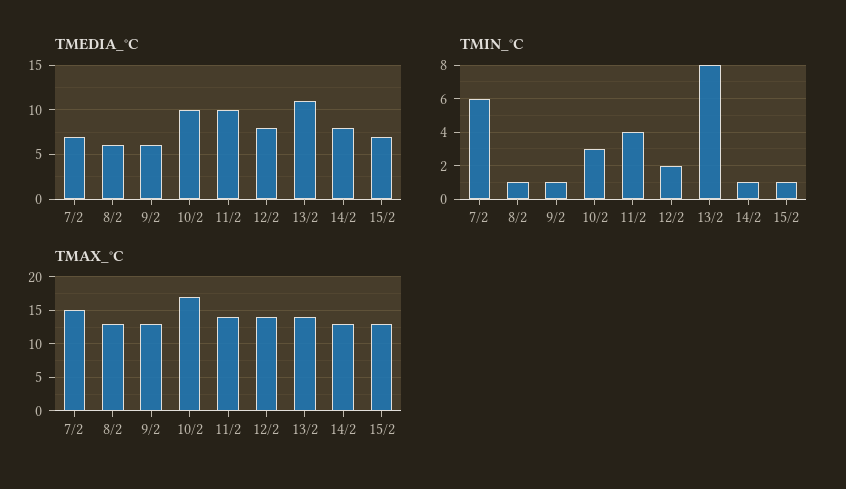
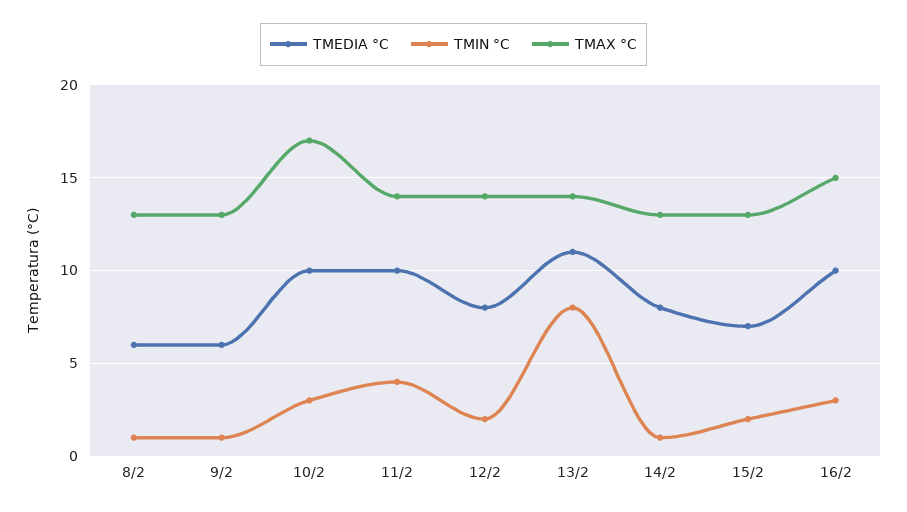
TMEDIA_°C, 7/2: 7 -> none
TMIN_°C, 7/2: 6 -> none
TMIN_°C, 15/2: 1 -> 2
TMAX_°C, 7/2: 15 -> none
TMEDIA_°C, 16/2: none -> 10
TMIN_°C, 16/2: none -> 3
TMAX_°C, 16/2: none -> 15

